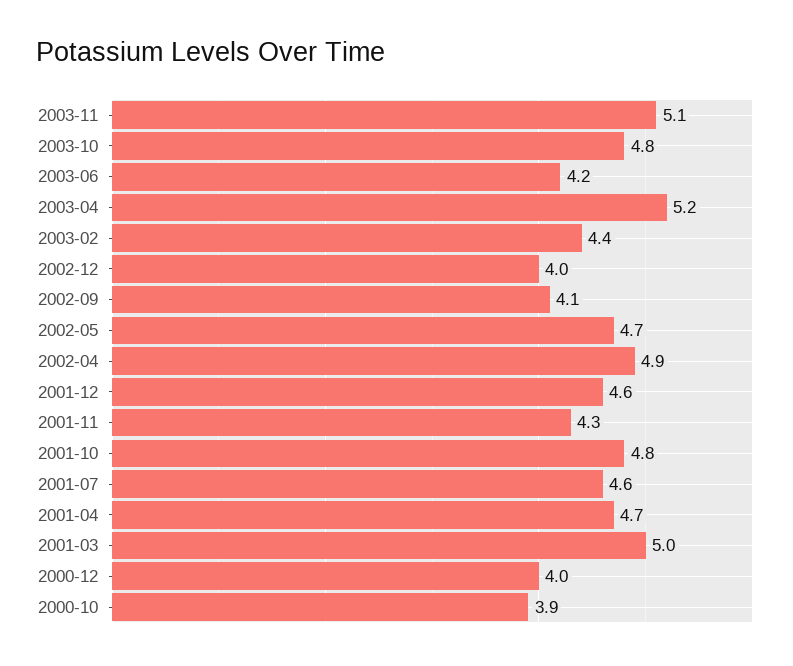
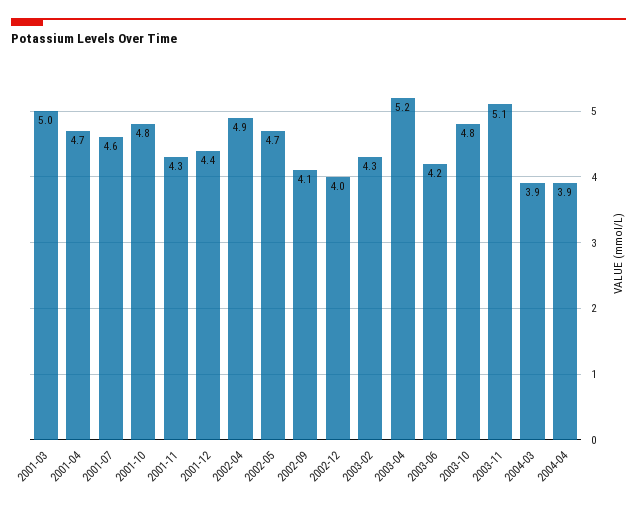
2003-02: 4.4 -> 4.3
2001-12: 4.6 -> 4.4
2000-12: 4 -> none
2000-10: 3.9 -> none
2004-03: none -> 3.9
2004-04: none -> 3.9

